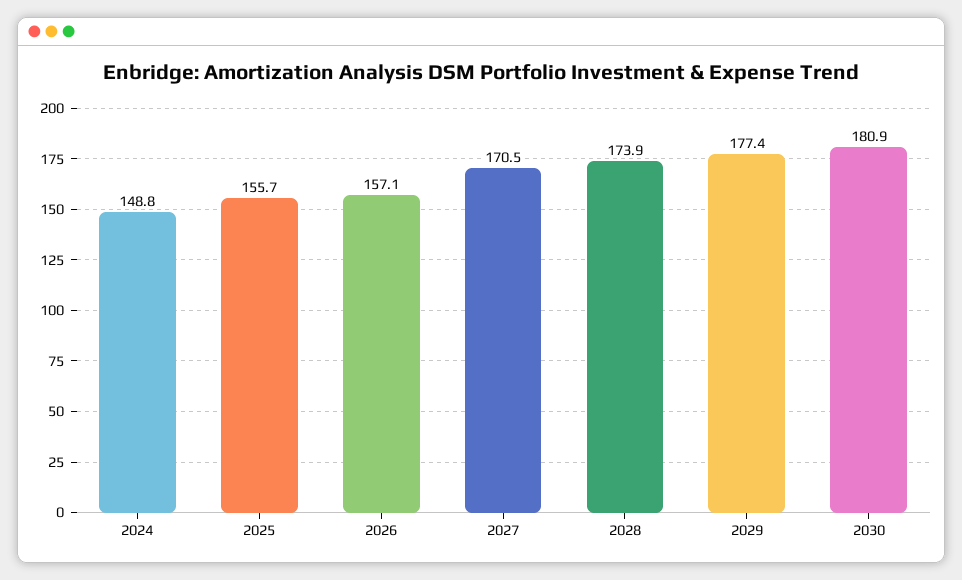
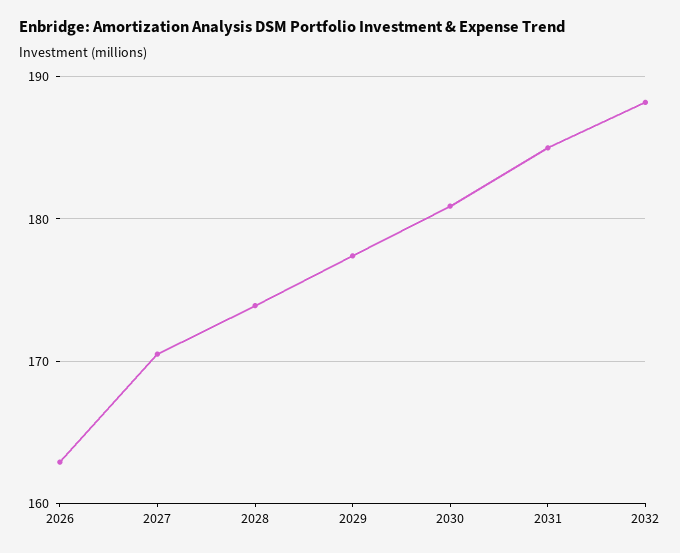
2024: 148.8 -> none
2025: 155.7 -> none
2026: 157.1 -> 163
2031: none -> 185
2032: none -> 188

